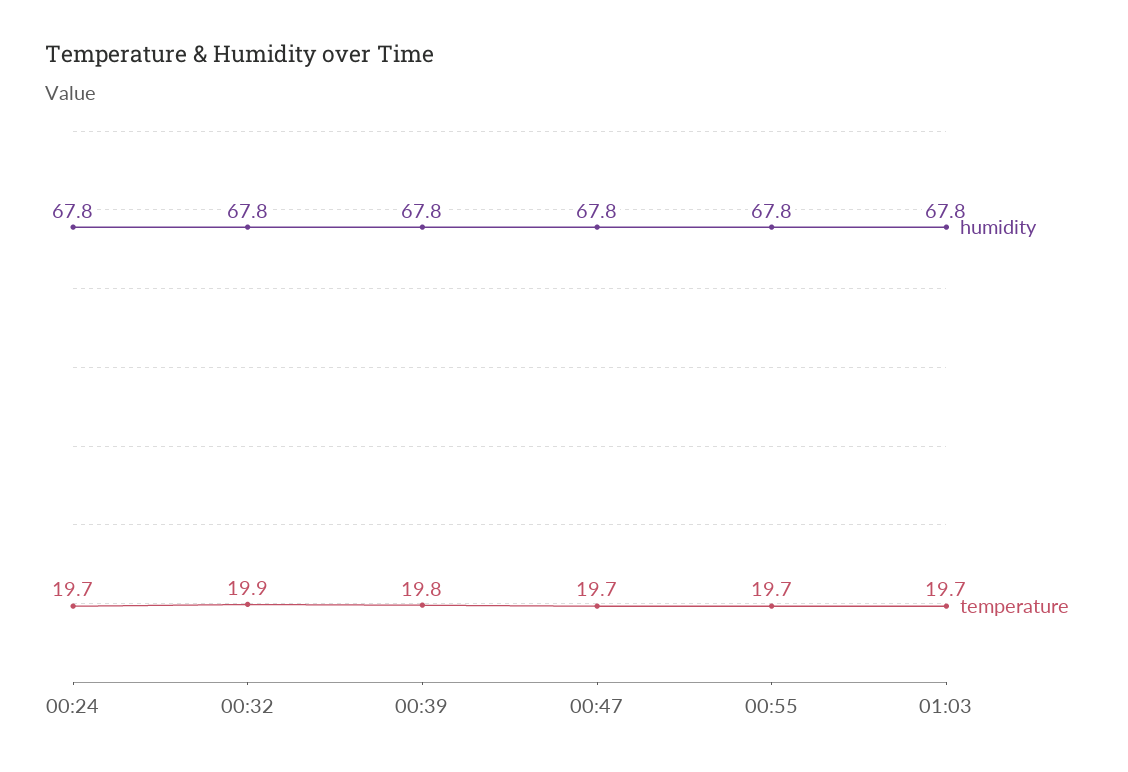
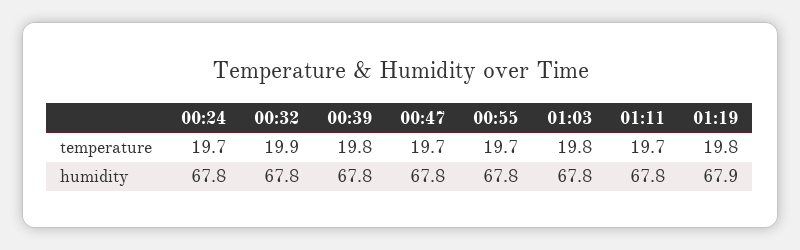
temperature, 01:03: 19.7 -> 19.8
temperature, 01:11: none -> 19.7
temperature, 01:19: none -> 19.8
humidity, 01:11: none -> 67.8
humidity, 01:19: none -> 67.9

